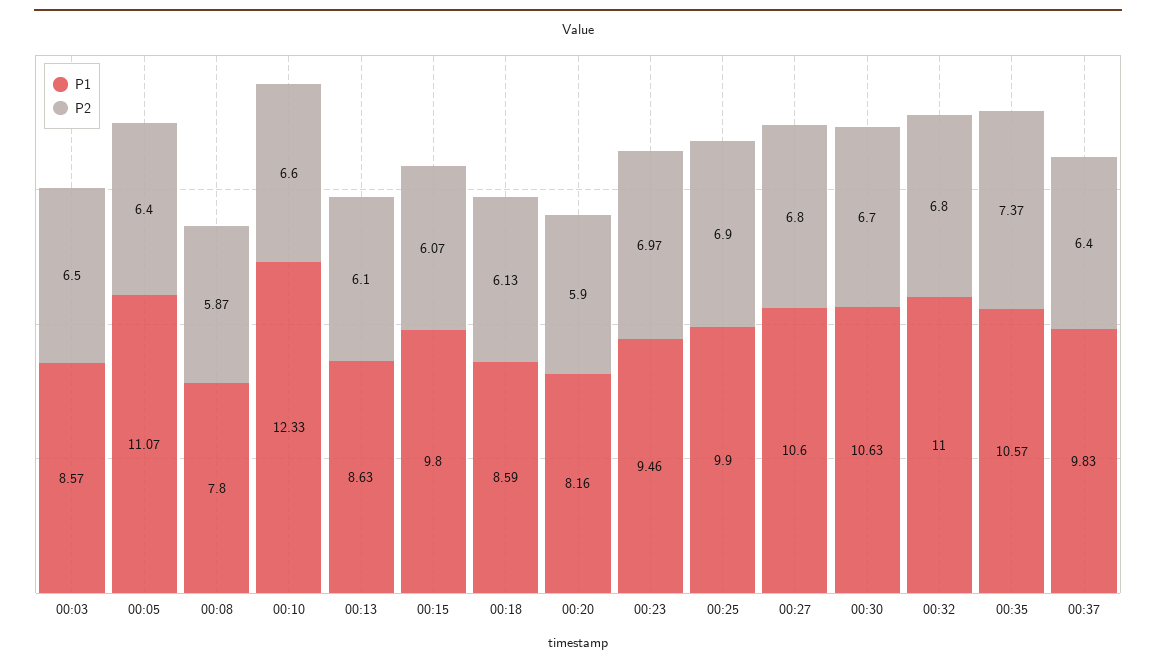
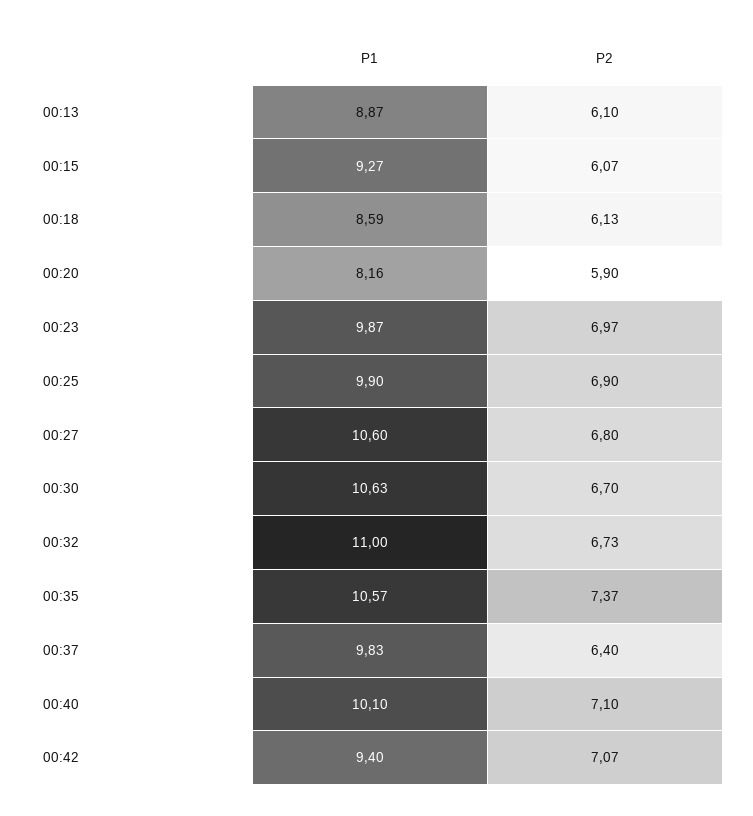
P1, 00:03: 8.57 -> none
P2, 00:03: 6.5 -> none
P1, 00:05: 11.07 -> none
P2, 00:05: 6.4 -> none
P1, 00:08: 7.8 -> none
P2, 00:08: 5.87 -> none
P1, 00:10: 12.33 -> none
P2, 00:10: 6.6 -> none
P1, 00:13: 8.63 -> 8.87
P1, 00:15: 9.8 -> 9.27
P1, 00:23: 9.46 -> 9.87
P2, 00:32: 6.8 -> 6.73
P1, 00:40: none -> 10.1
P2, 00:40: none -> 7.1
P1, 00:42: none -> 9.4
P2, 00:42: none -> 7.07

